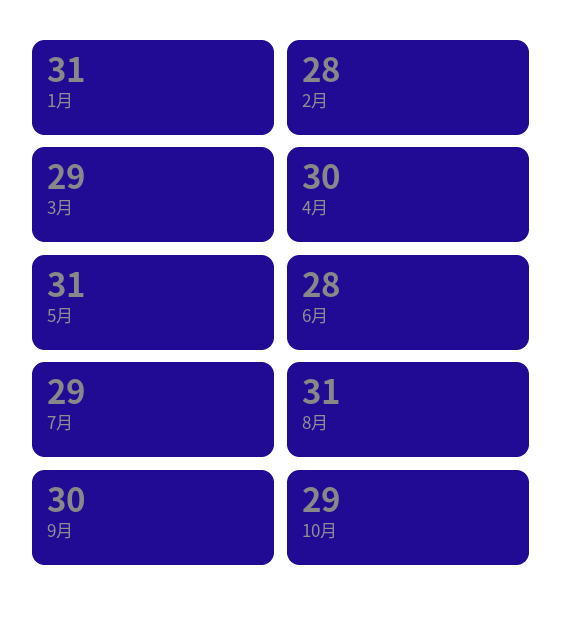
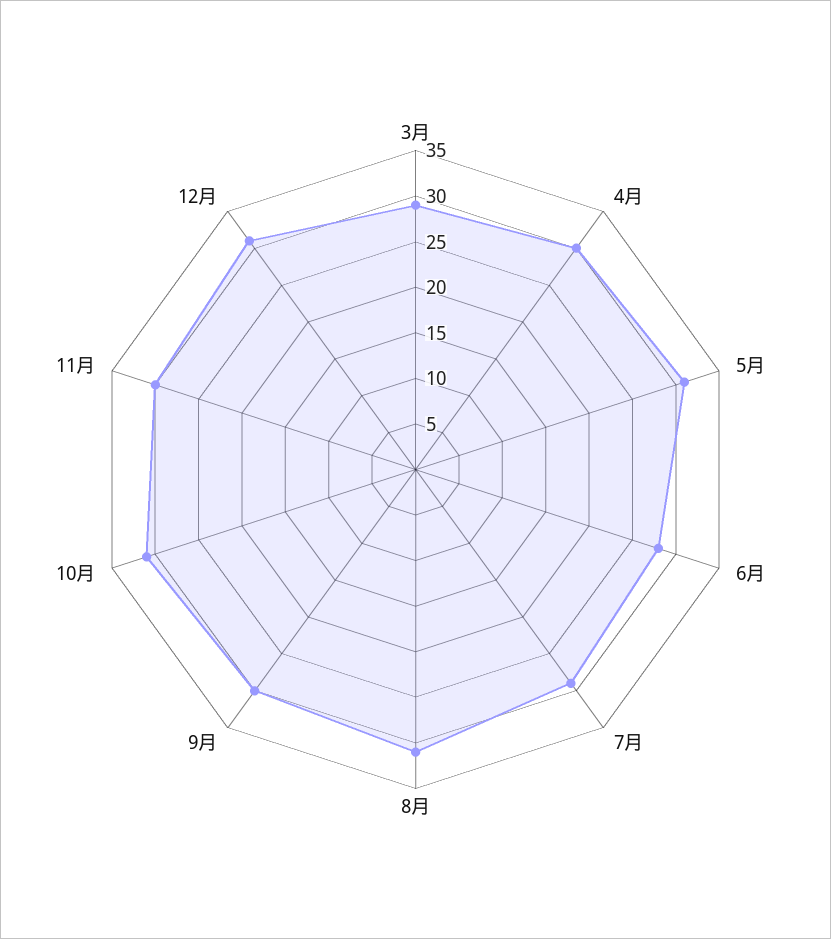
1月: 31 -> none
2月: 28 -> none
10月: 29 -> 31
11月: none -> 30
12月: none -> 31

